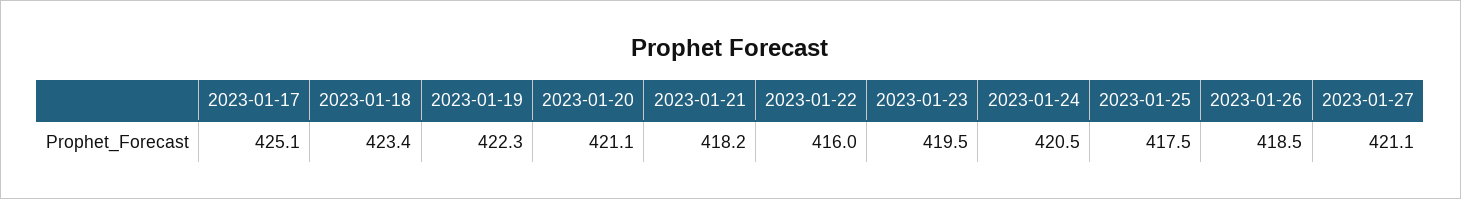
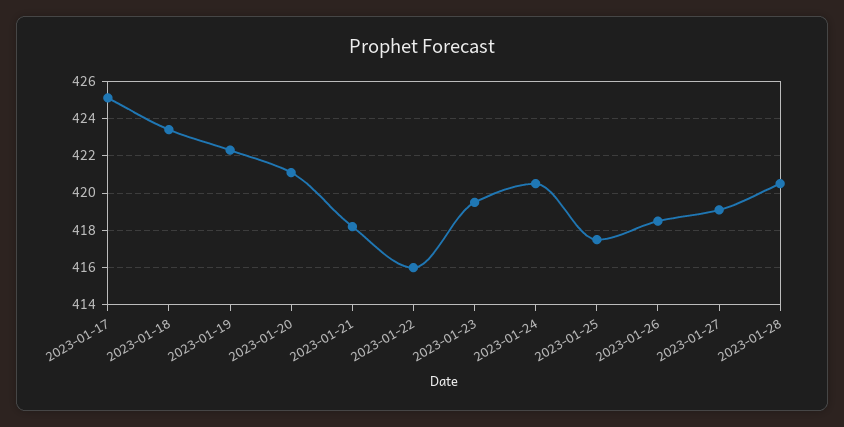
2023-01-27: 421.1 -> 419
2023-01-28: none -> 420.5

